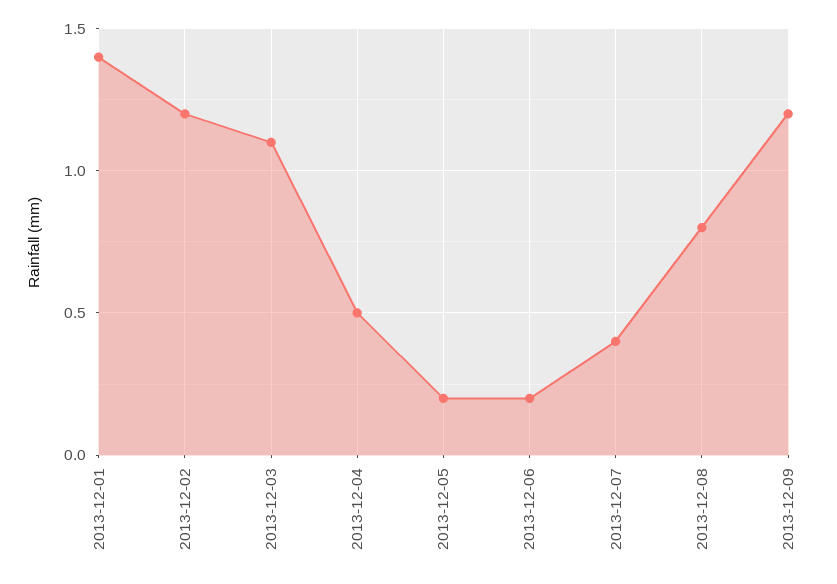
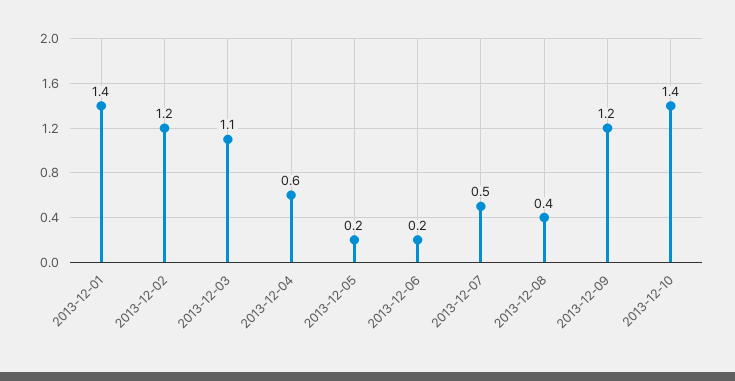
2013-12-04: 0.5 -> 0.6
2013-12-07: 0.4 -> 0.5
2013-12-08: 0.8 -> 0.4
2013-12-10: none -> 1.4

